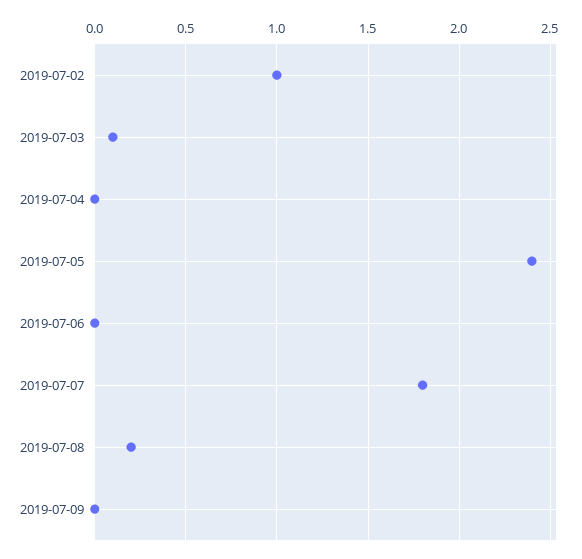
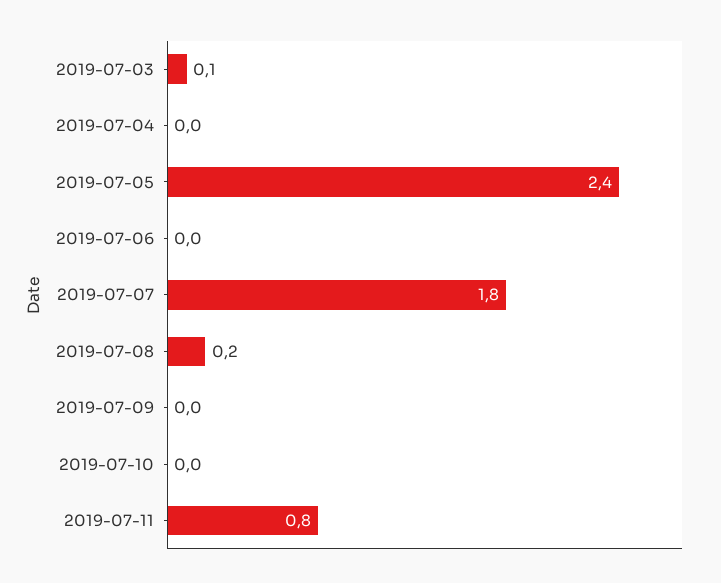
2019-07-02: 1 -> none
2019-07-10: none -> 0
2019-07-11: none -> 0.8

